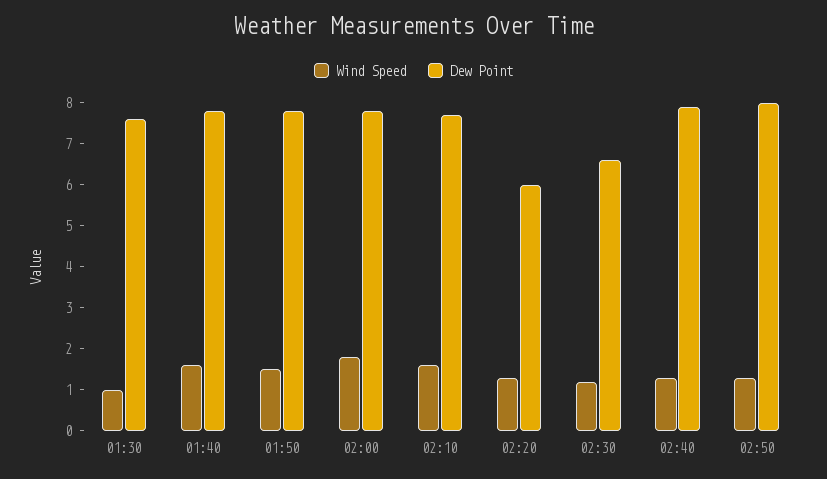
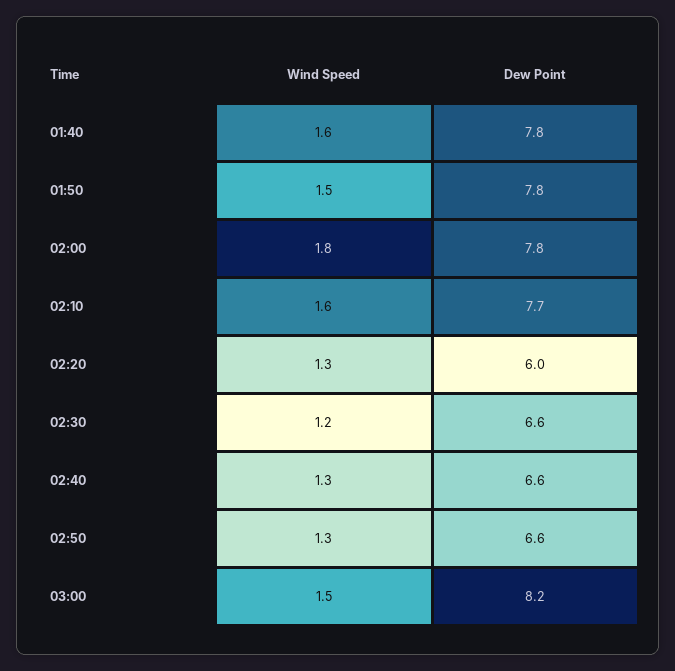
Wind Speed, 01:30: 1 -> none
Dew Point, 01:30: 7.5 -> none
Dew Point, 02:40: 8 -> 6.6
Dew Point, 02:50: 8 -> 6.6
Wind Speed, 03:00: none -> 1.5
Dew Point, 03:00: none -> 8.2

